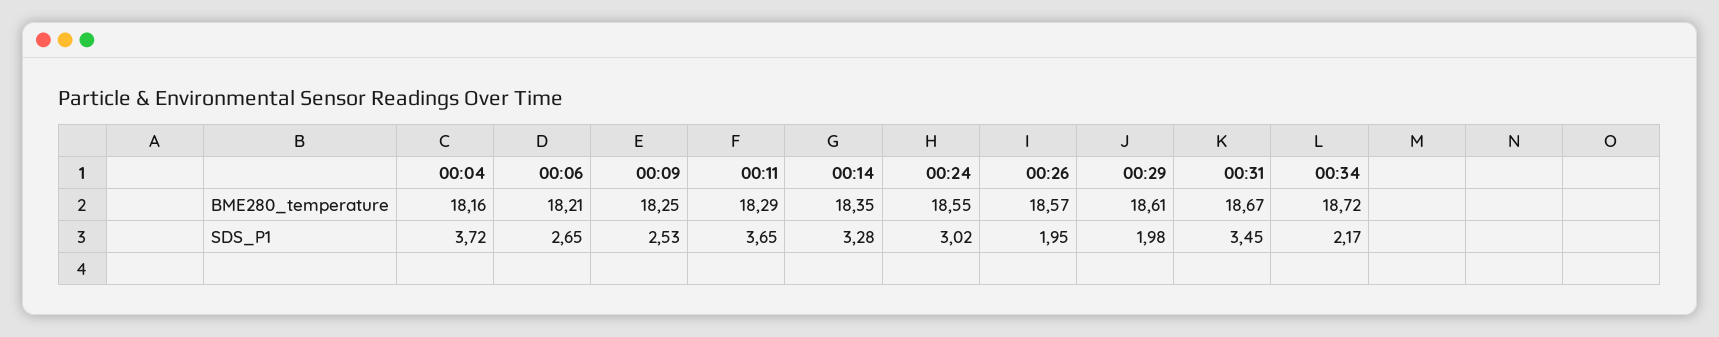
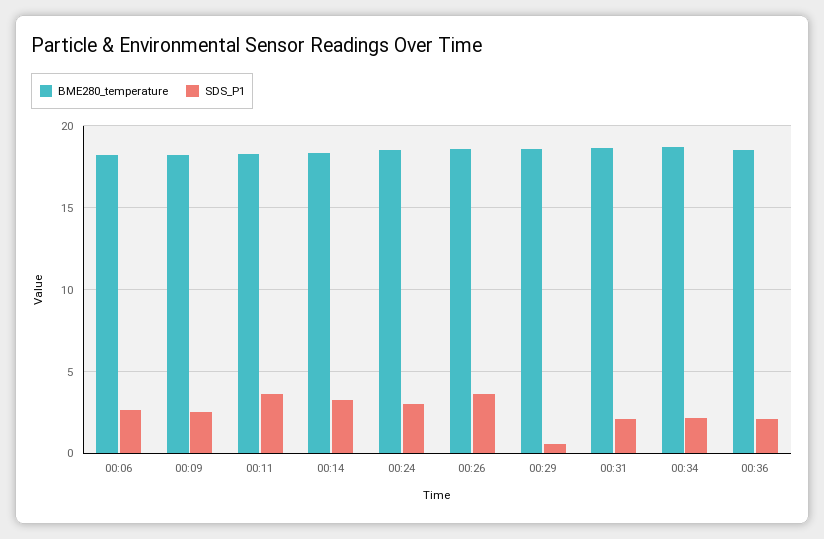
BME280_temperature, 00:04: 18.16 -> none
SDS_P1, 00:04: 3.72 -> none
SDS_P1, 00:26: 1.95 -> 3.5
SDS_P1, 00:29: 1.98 -> 0.5
SDS_P1, 00:31: 3.45 -> 2
BME280_temperature, 00:36: none -> 18.5
SDS_P1, 00:36: none -> 2

